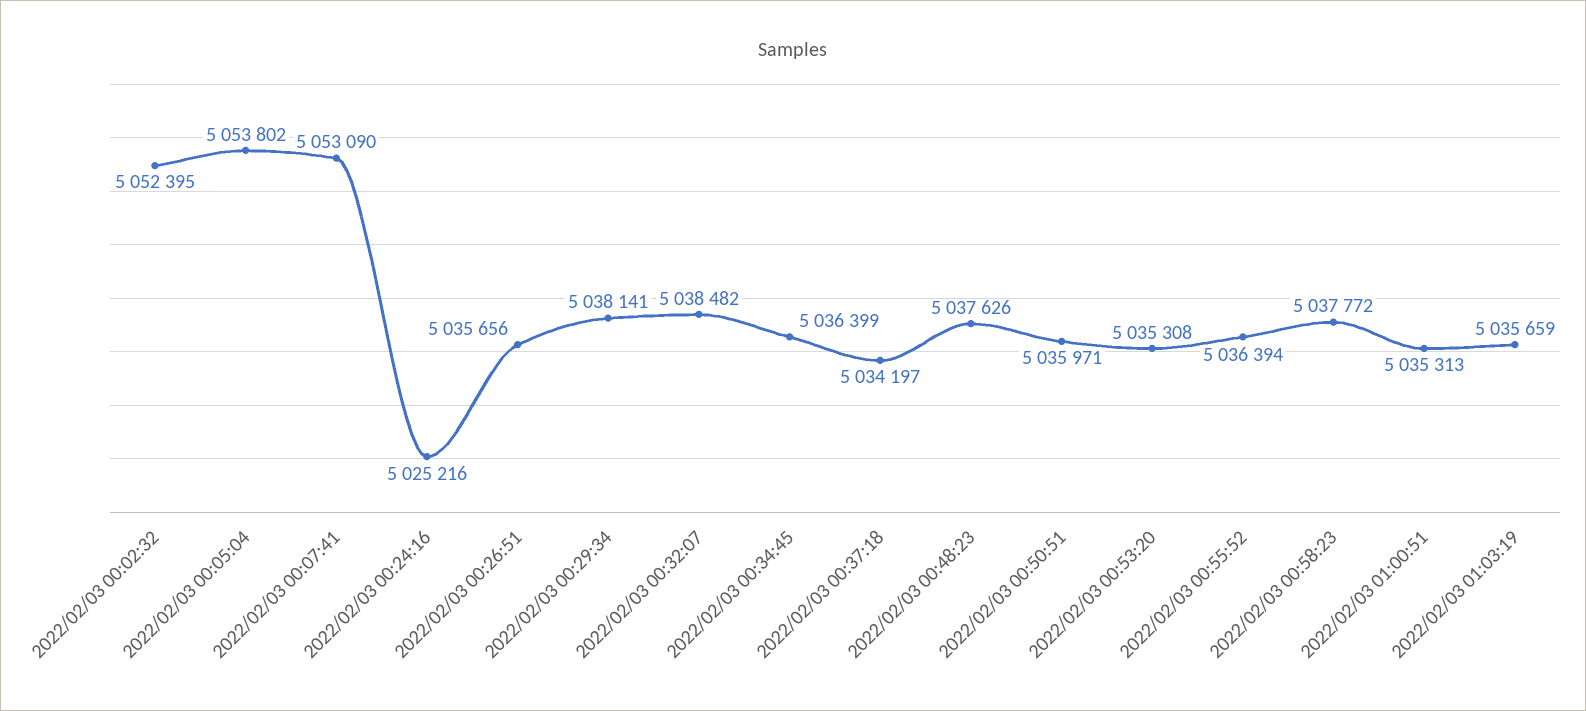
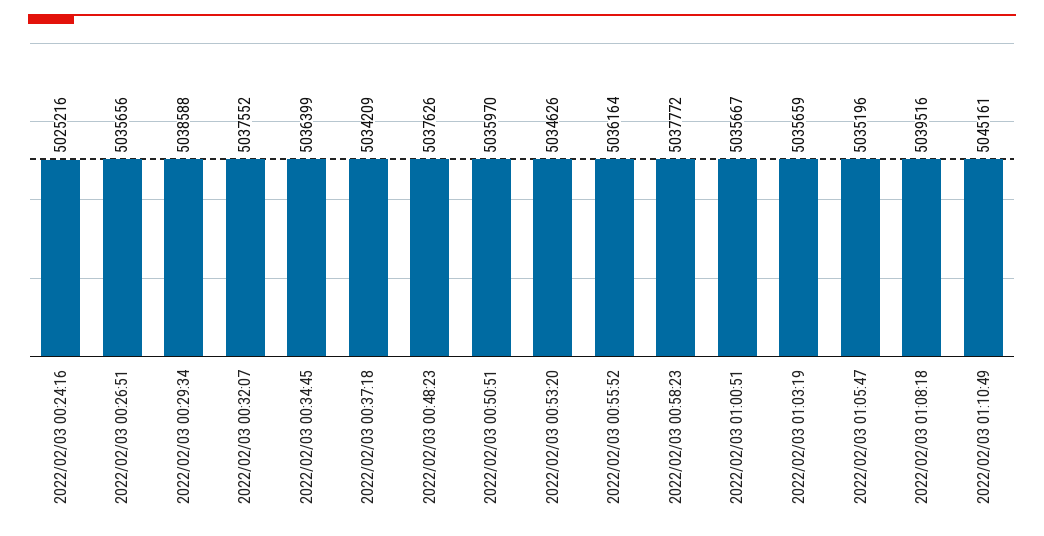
2022/02/03 00:02:32: 5052395 -> none
2022/02/03 00:05:04: 5053802 -> none
2022/02/03 00:07:41: 5053090 -> none
2022/02/03 00:29:34: 5038141 -> 5038588
2022/02/03 00:32:07: 5038482 -> 5037552
2022/02/03 00:37:18: 5034197 -> 5034209
2022/02/03 00:50:51: 5035971 -> 5035970
2022/02/03 00:53:20: 5035308 -> 5034626
2022/02/03 00:55:52: 5036394 -> 5036164
2022/02/03 01:00:51: 5035313 -> 5035667
2022/02/03 01:05:47: none -> 5035196
2022/02/03 01:08:18: none -> 5039516
2022/02/03 01:10:49: none -> 5045161

